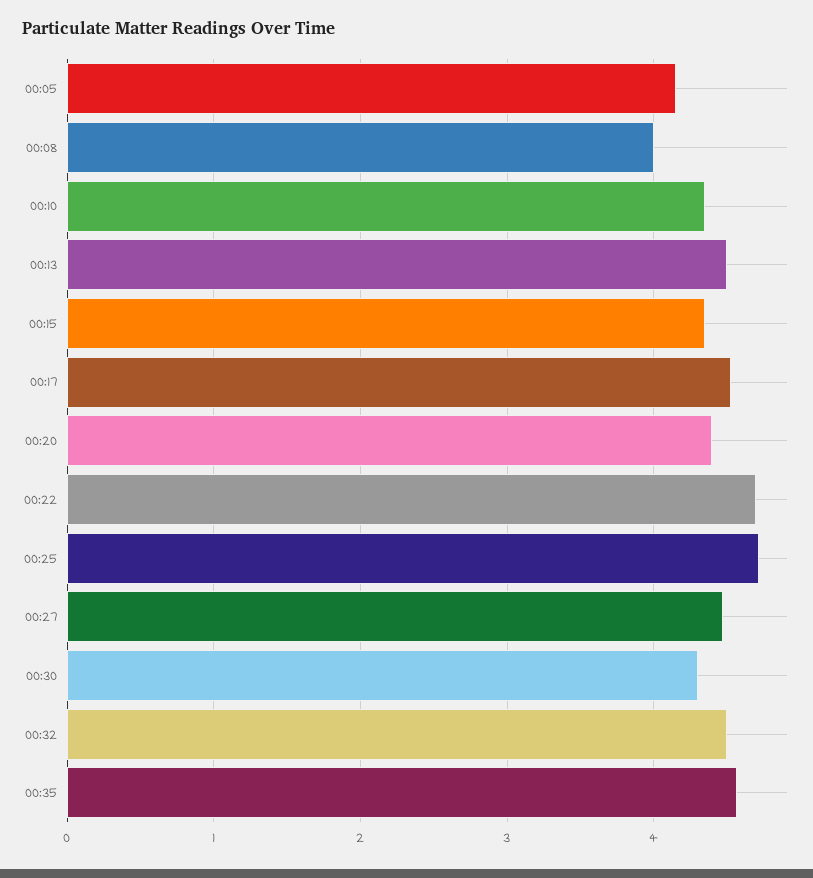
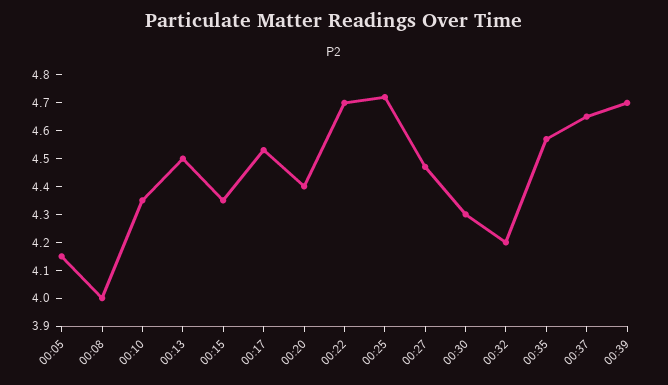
00:32: 4.5 -> 4.2
00:37: none -> 4.65
00:39: none -> 4.7

